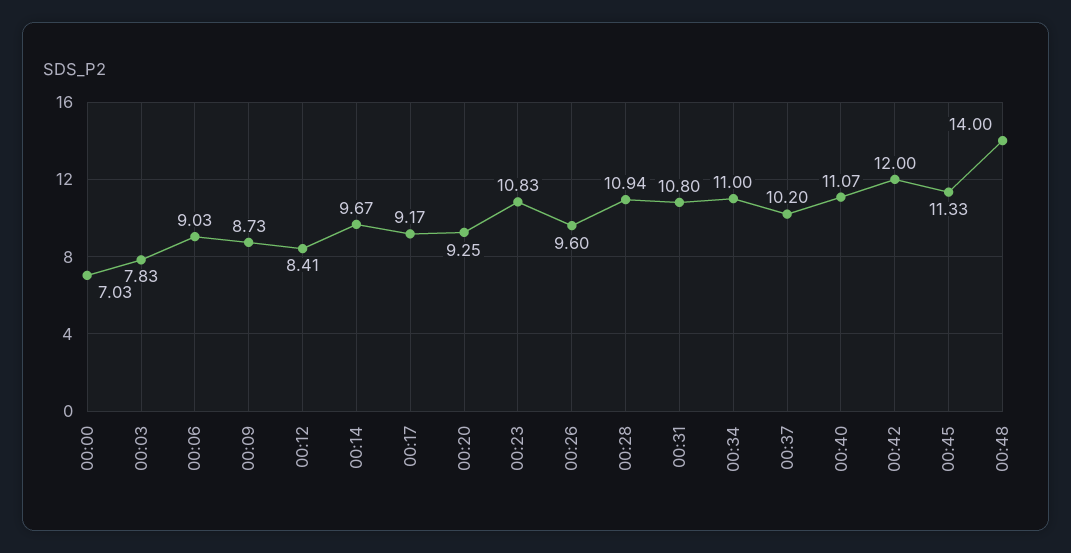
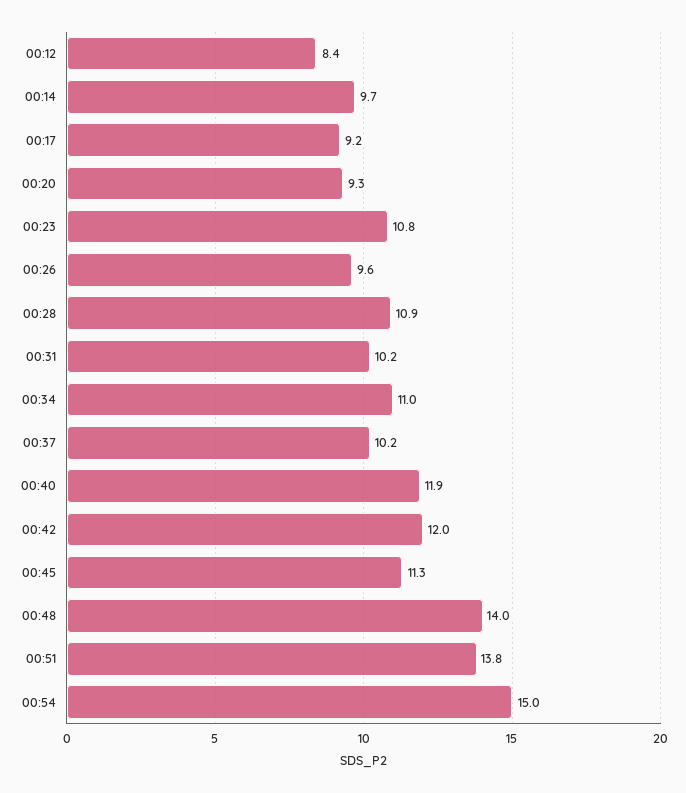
00:00: 7.03 -> none
00:03: 7.83 -> none
00:06: 9.03 -> none
00:09: 8.73 -> none
00:31: 10.8 -> 10.2
00:40: 11.07 -> 11.9
00:51: none -> 13.8
00:54: none -> 15

